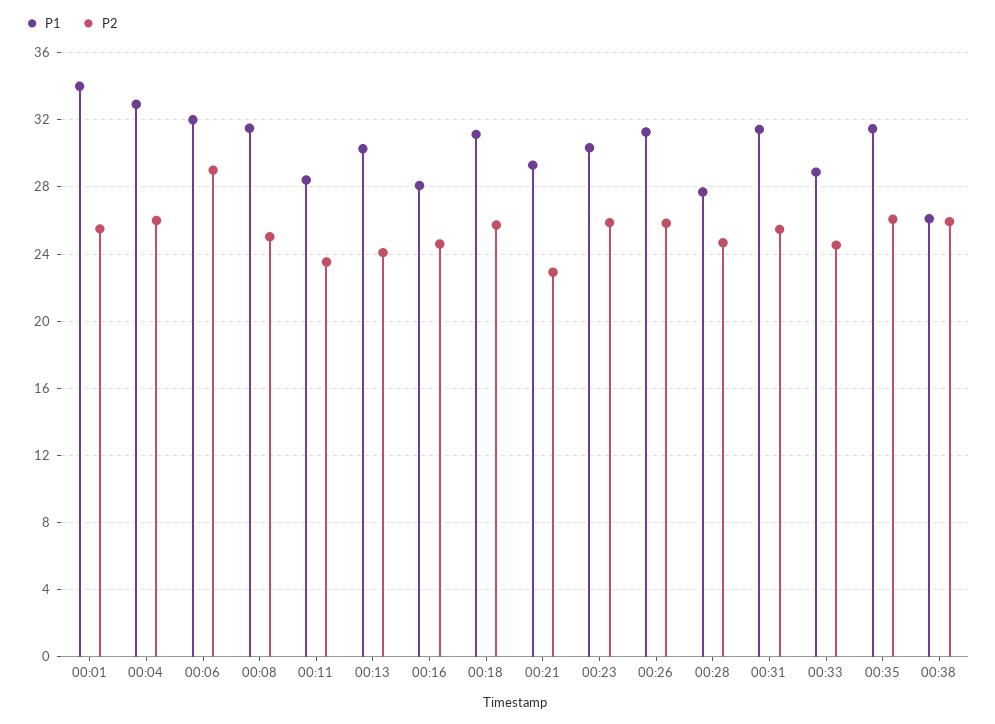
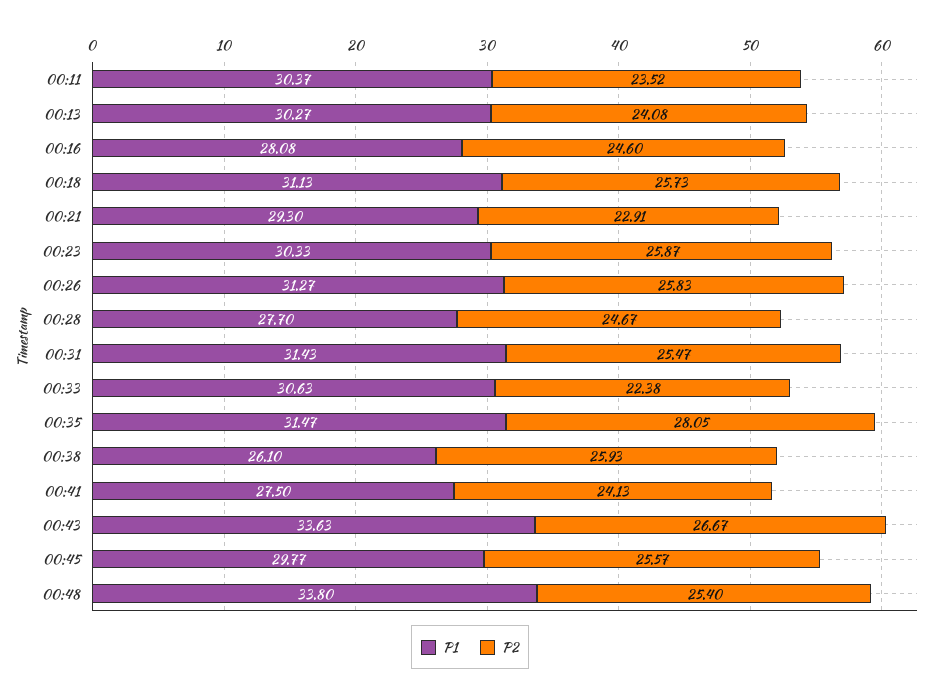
P1, 00:01: 34 -> none
P2, 00:01: 25.5 -> none
P1, 00:04: 33 -> none
P2, 00:04: 26 -> none
P1, 00:06: 32 -> none
P2, 00:06: 29 -> none
P1, 00:08: 31.5 -> none
P2, 00:08: 25 -> none
P1, 00:11: 28.5 -> 30.37
P1, 00:33: 29 -> 30.63
P2, 00:33: 24.5 -> 22.38
P2, 00:35: 26 -> 28.05
P1, 00:41: none -> 27.5
P2, 00:41: none -> 24.13
P1, 00:43: none -> 33.63
P2, 00:43: none -> 26.67
P1, 00:45: none -> 29.77
P2, 00:45: none -> 25.57
P1, 00:48: none -> 33.8
P2, 00:48: none -> 25.4

